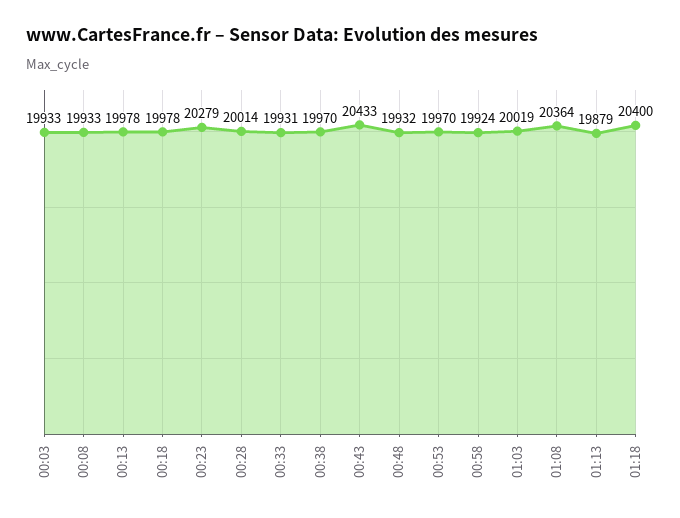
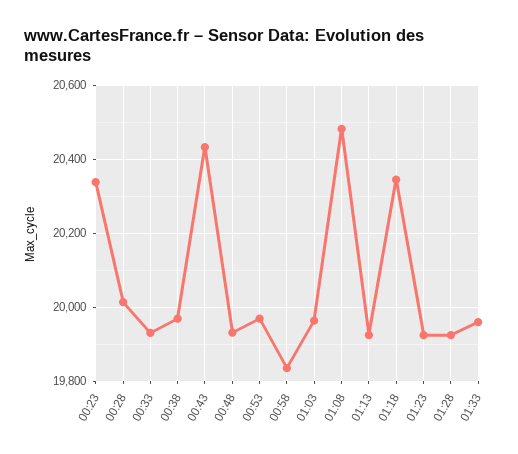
00:03: 19933 -> none
00:08: 19933 -> none
00:13: 19978 -> none
00:18: 19978 -> none
00:23: 20279 -> 20340
00:58: 19924 -> 19840
01:03: 20019 -> 19960
01:08: 20364 -> 20480
01:13: 19879 -> 19920
01:18: 20400 -> 20340
01:23: none -> 19920
01:28: none -> 19920
01:33: none -> 19960

